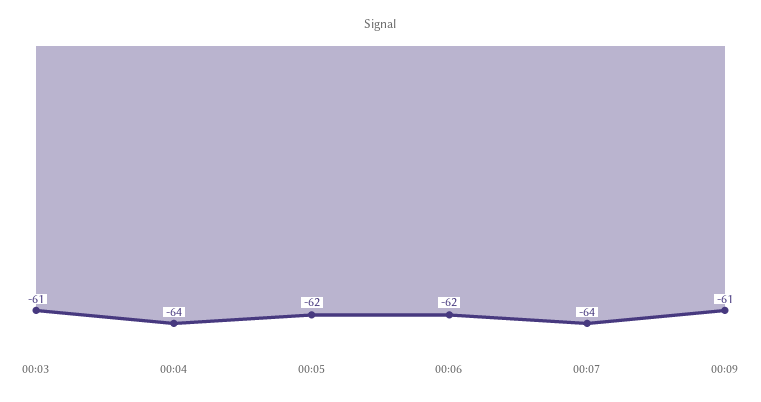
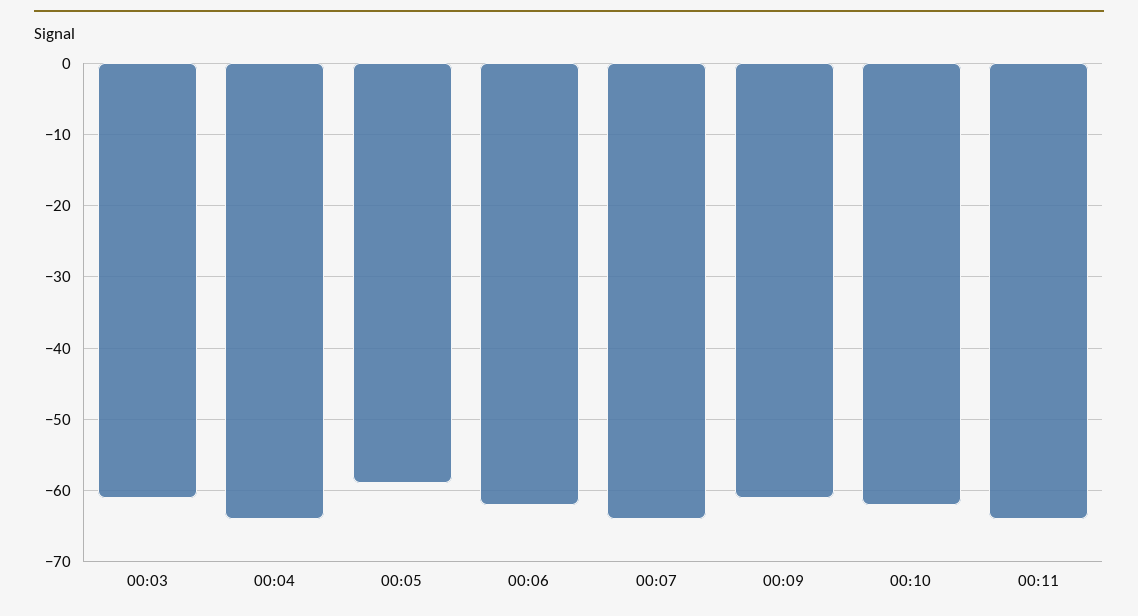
00:05: -62 -> -59
00:10: none -> -62
00:11: none -> -64

